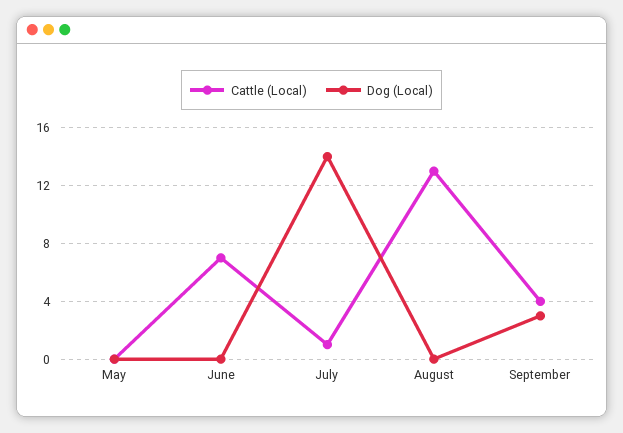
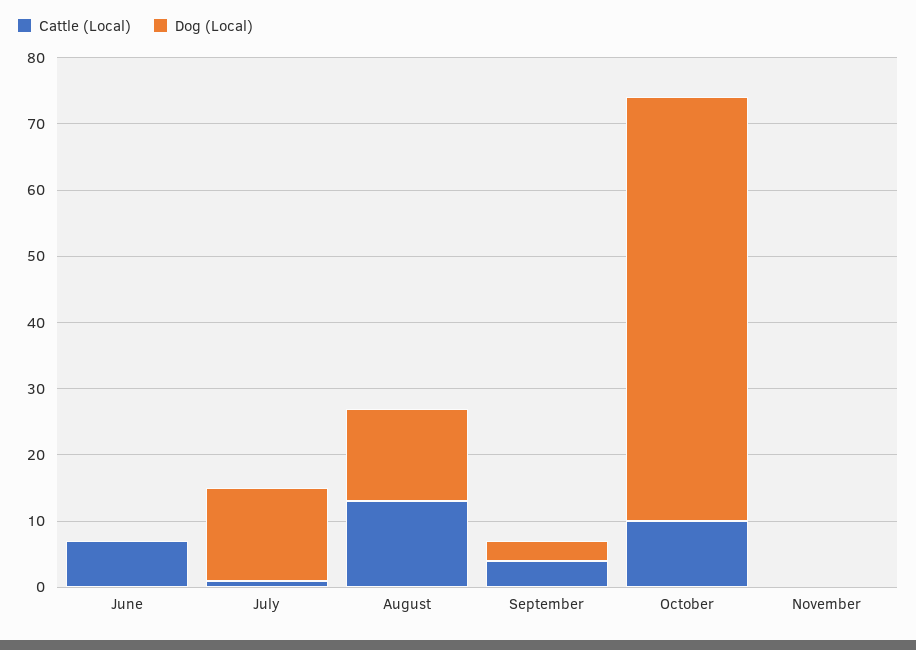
Cattle (Local), May: 0 -> none
Dog (Local), May: 0 -> none
Dog (Local), August: 0 -> 15
Cattle (Local), October: none -> 10
Dog (Local), October: none -> 65
Cattle (Local), November: none -> 0
Dog (Local), November: none -> 0

